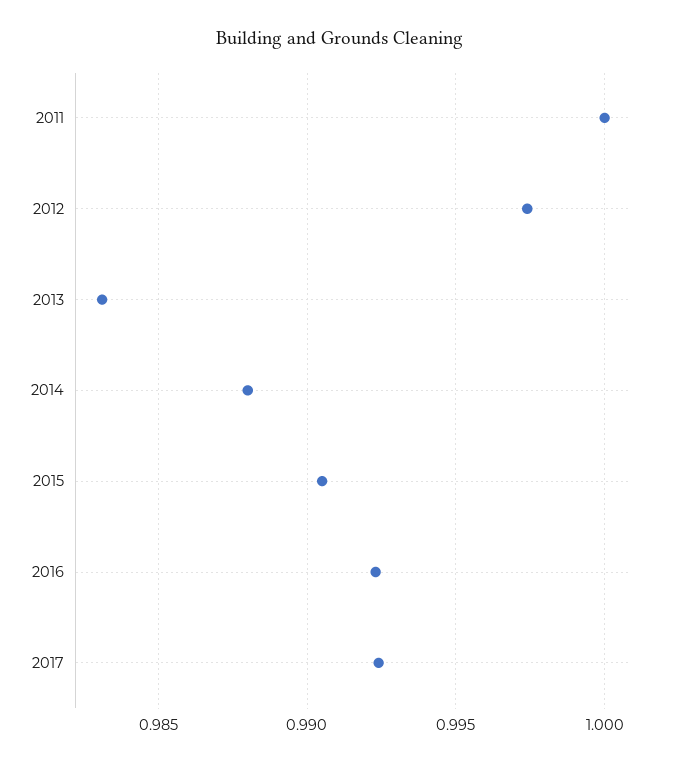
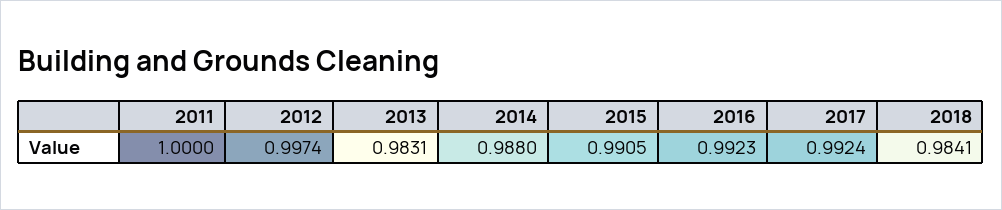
2018: none -> 0.9841

